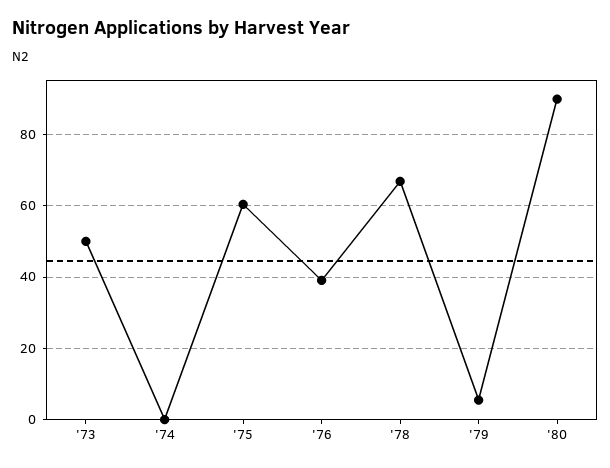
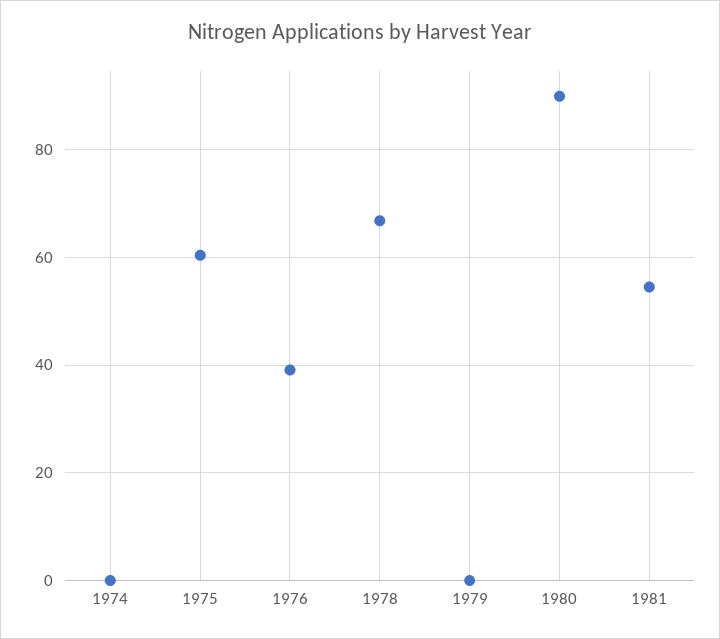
'73: 50 -> none
'79: 6 -> 0
1981: none -> 54

